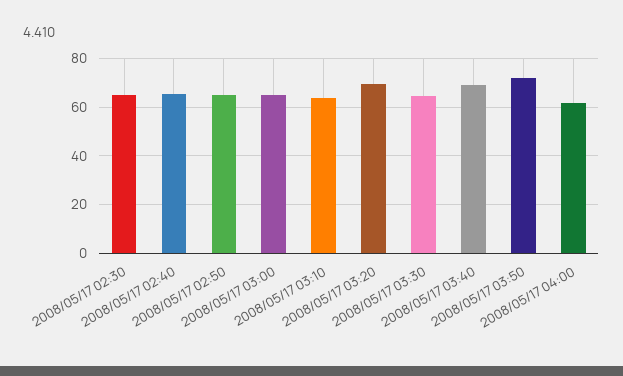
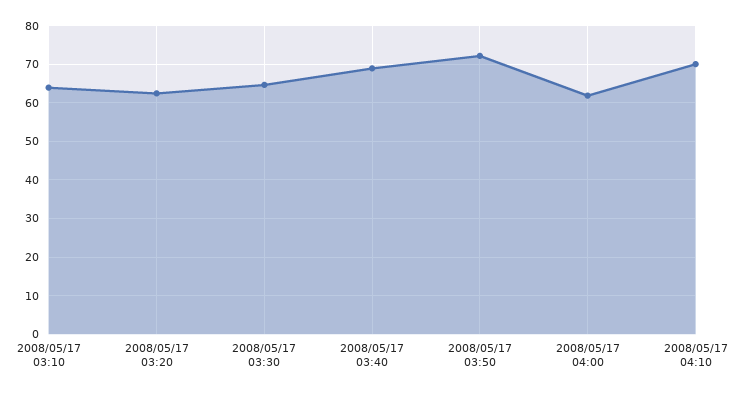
2008/05/17 02:30: 65 -> none
2008/05/17 02:40: 65 -> none
2008/05/17 02:50: 65 -> none
2008/05/17 03:00: 65 -> none
2008/05/17 03:20: 70 -> 62
2008/05/17 04:10: none -> 70

